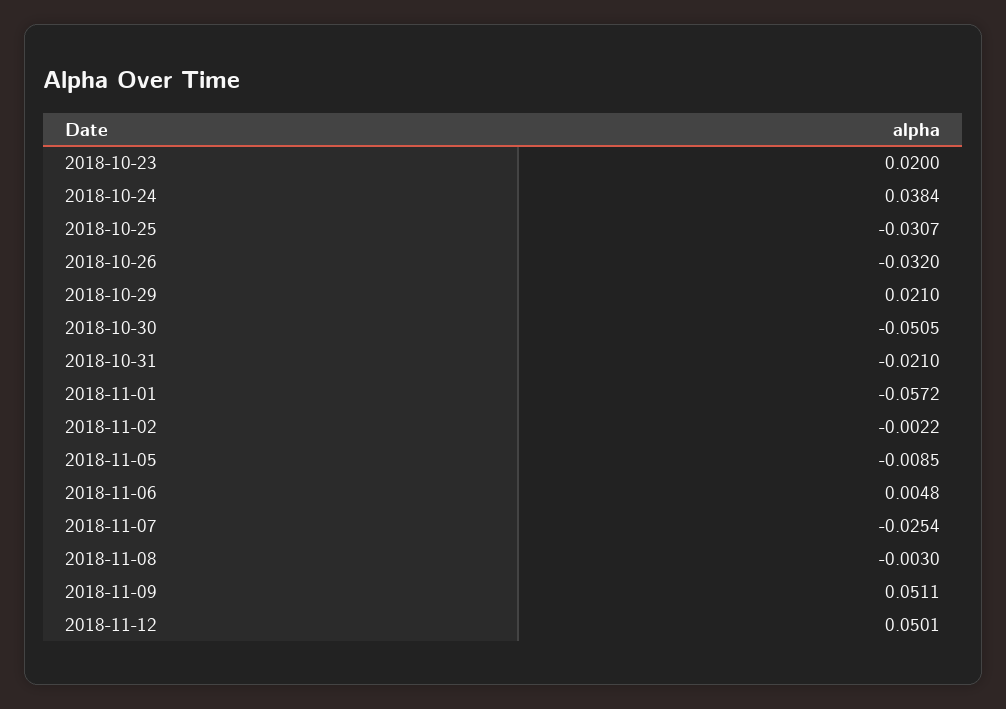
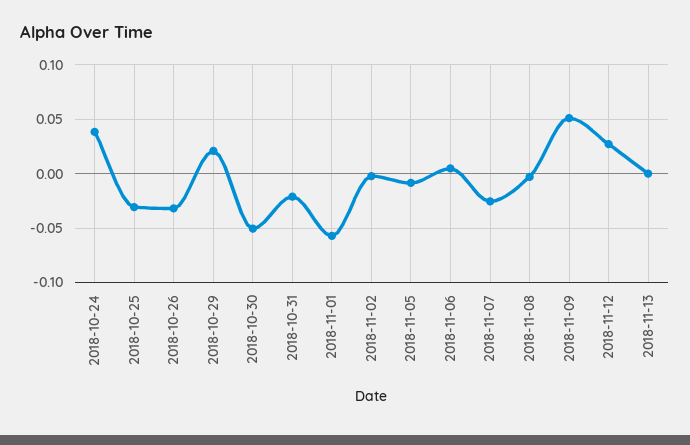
2018-10-23: 0.02 -> none
2018-11-12: 0.0501 -> 0.03
2018-11-13: none -> 0

